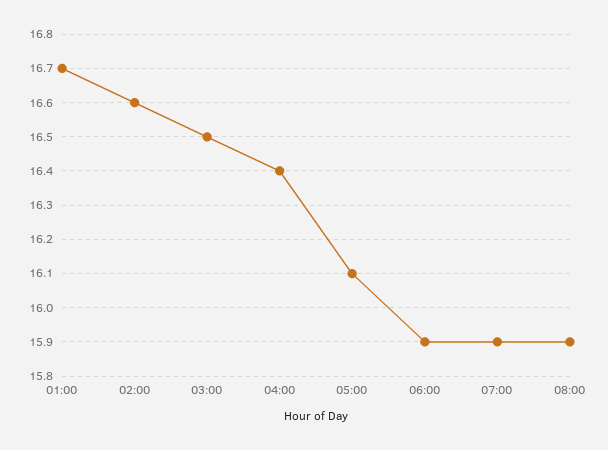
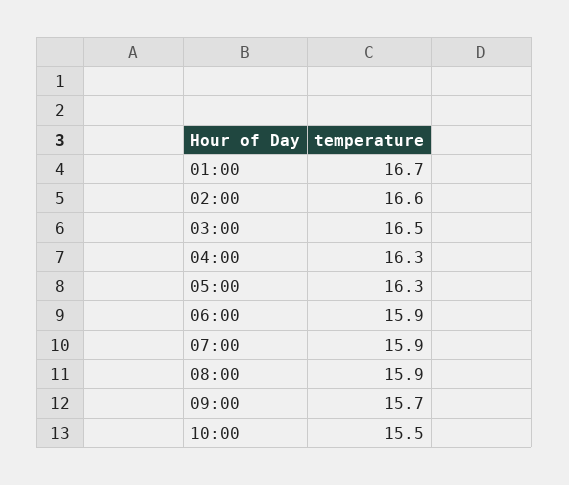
04:00: 16.4 -> 16.3
05:00: 16.1 -> 16.3
09:00: none -> 15.7
10:00: none -> 15.5

